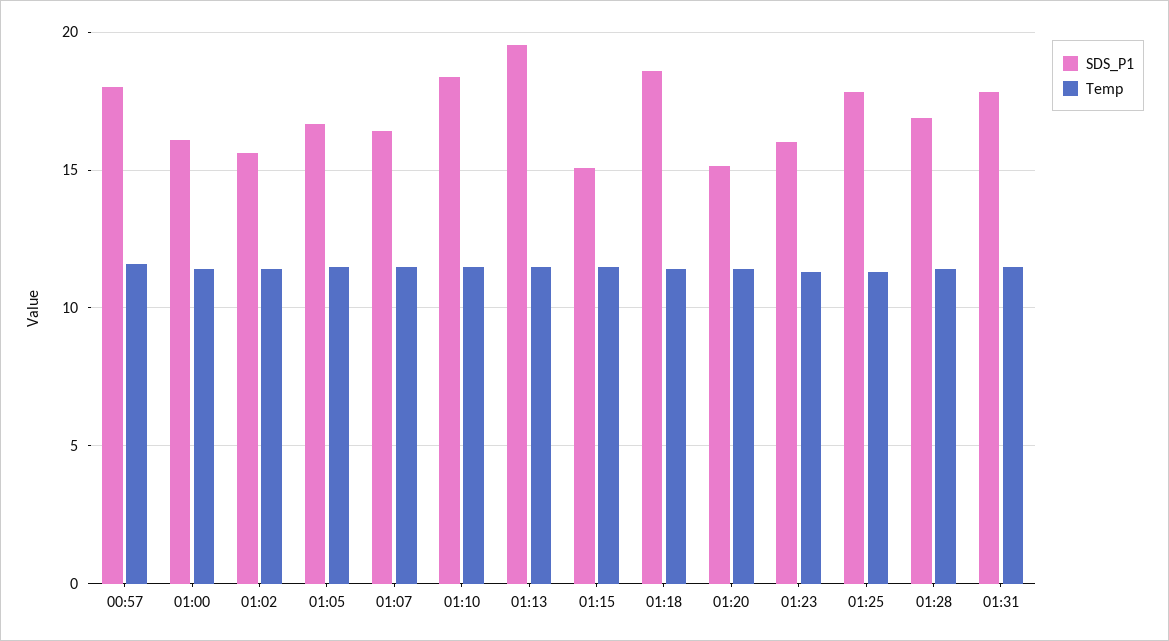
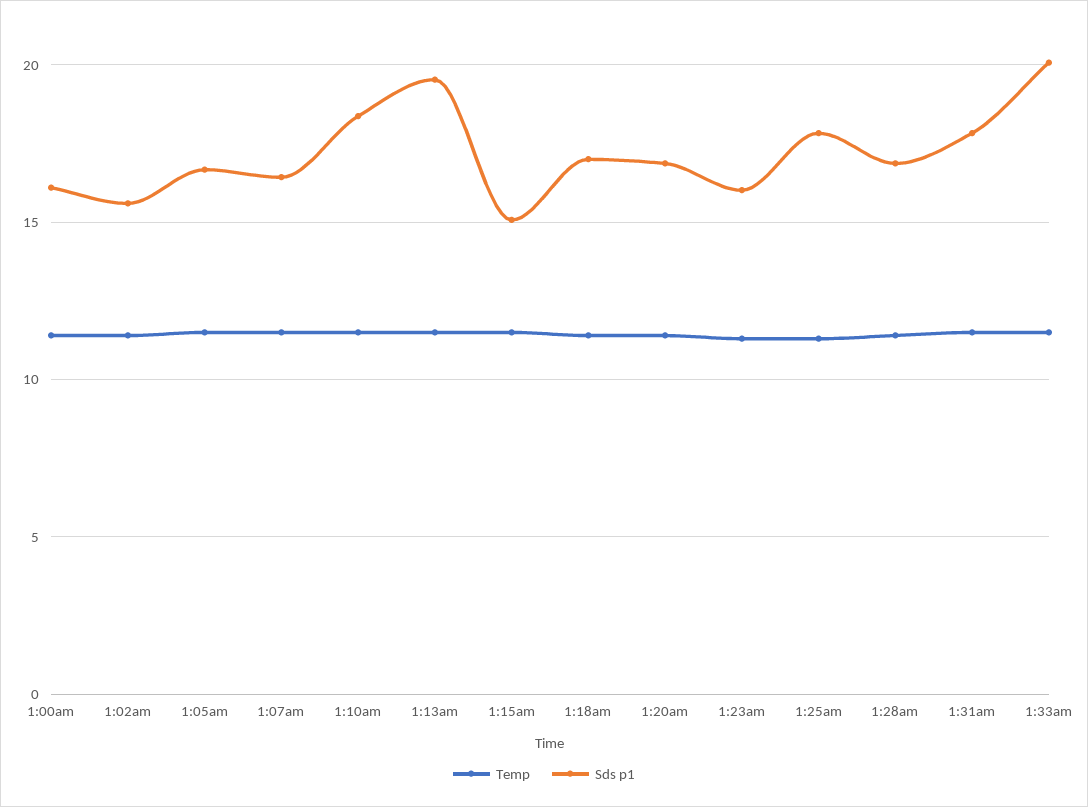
SDS_P1, 00:57: 18 -> none
Temp, 00:57: 11.5 -> none
SDS_P1, 01:18: 18.5 -> 17
SDS_P1, 01:20: 15 -> 17
Temp, 1:33am: none -> 11.5
SDS_P1, 1:33am: none -> 20

